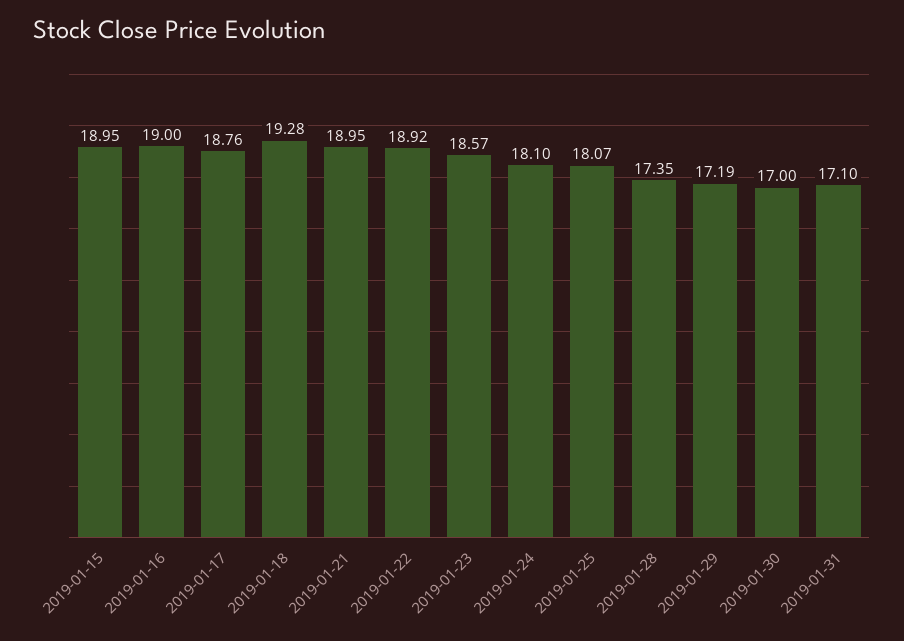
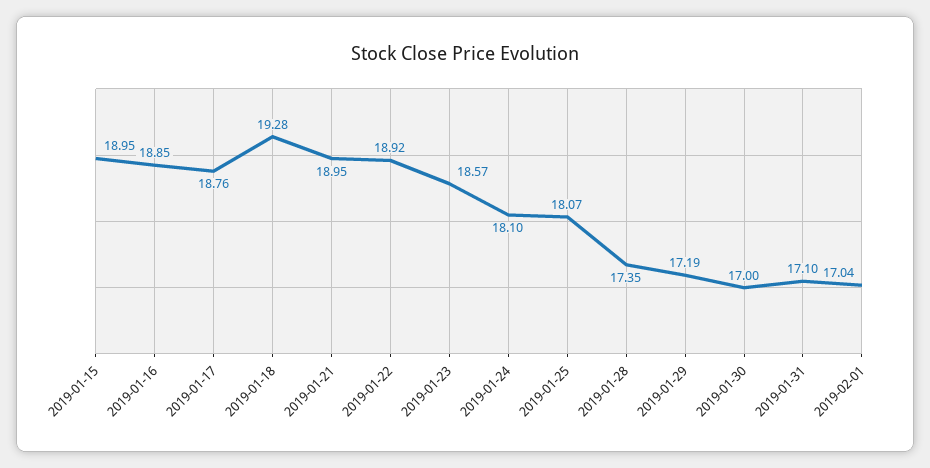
2019-01-16: 19 -> 18.85
2019-02-01: none -> 17.04

